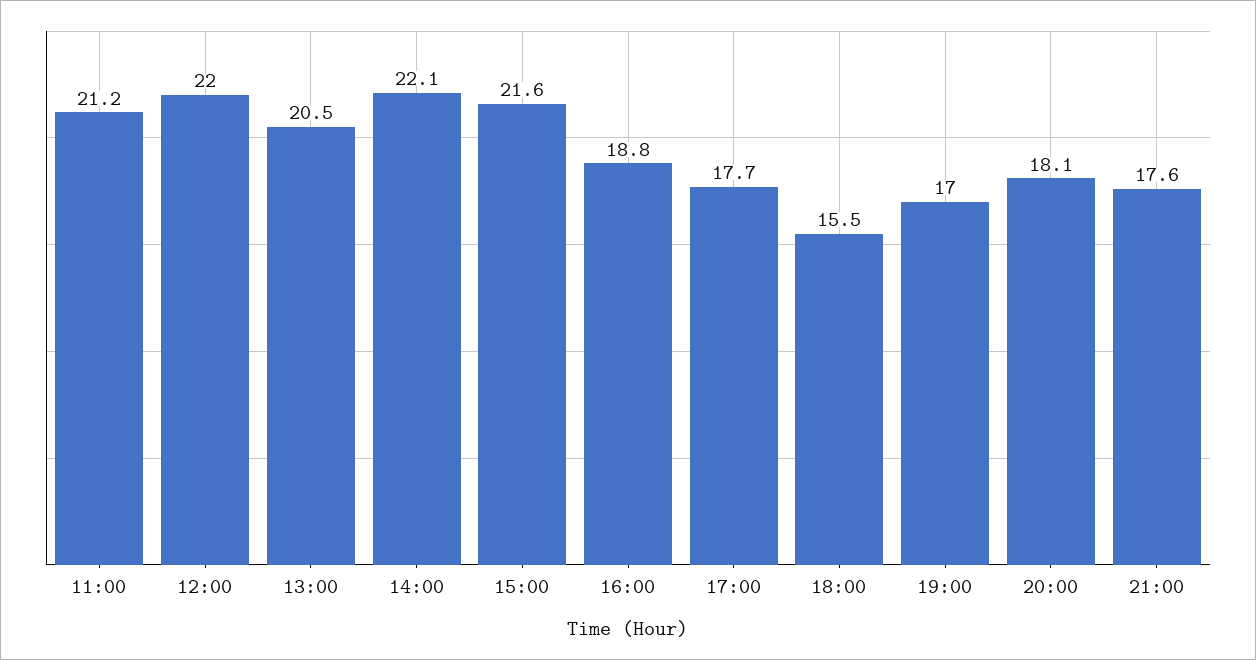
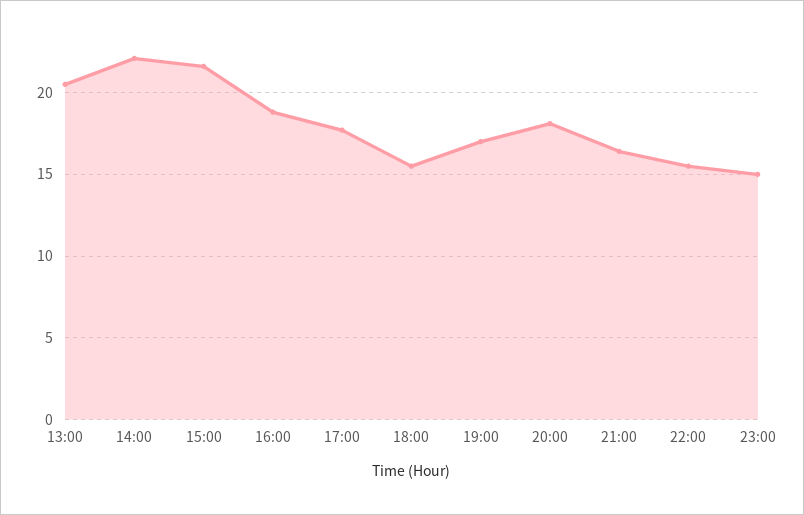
11:00: 21.2 -> none
12:00: 22 -> none
21:00: 17.6 -> 16.5
22:00: none -> 15.5
23:00: none -> 15

